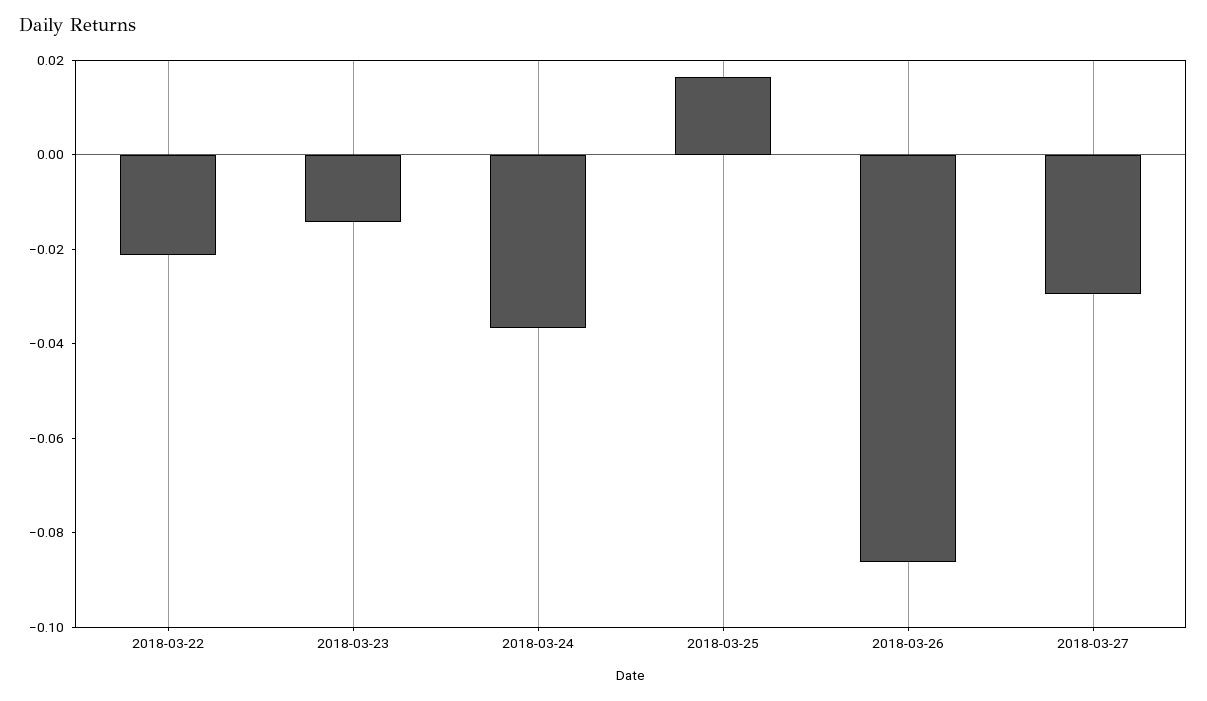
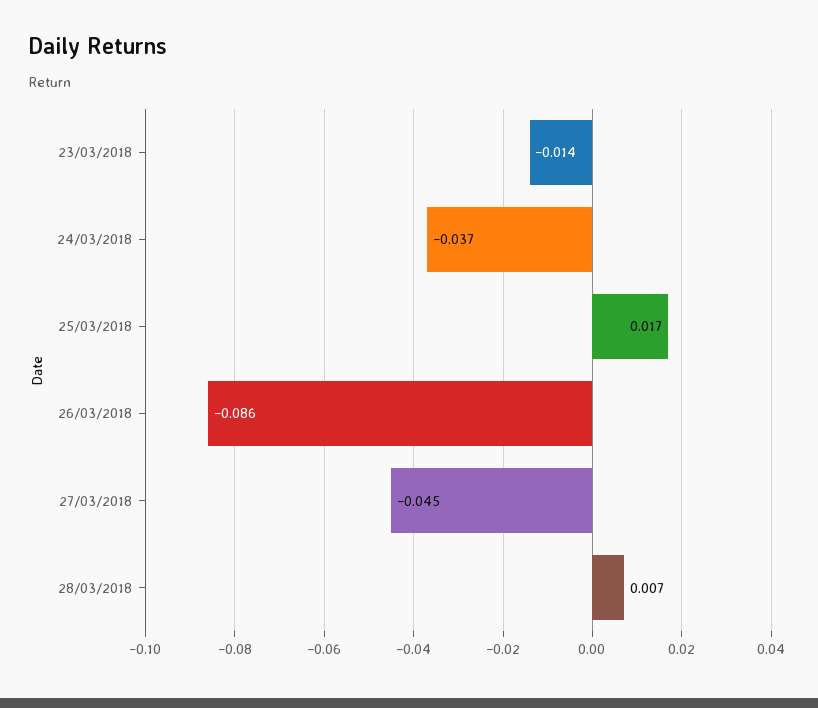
2018-03-22: -0.02 -> none
2018-03-27: -0.03 -> -0.045
28/03/2018: none -> 0.007

